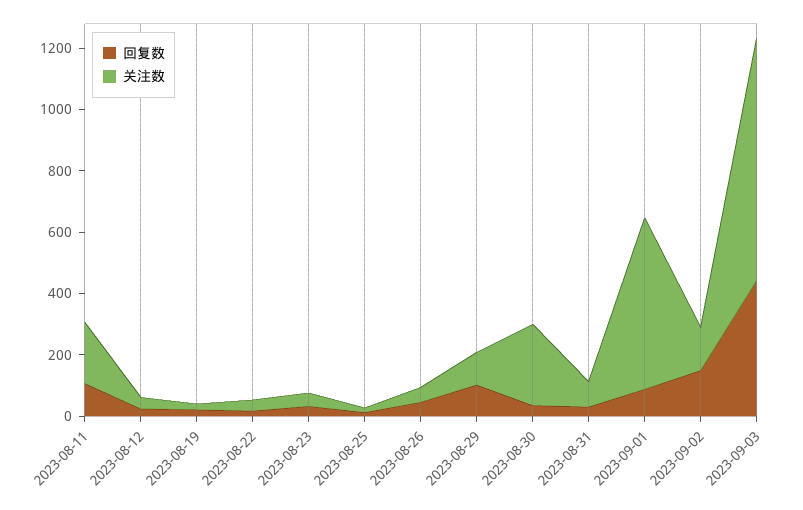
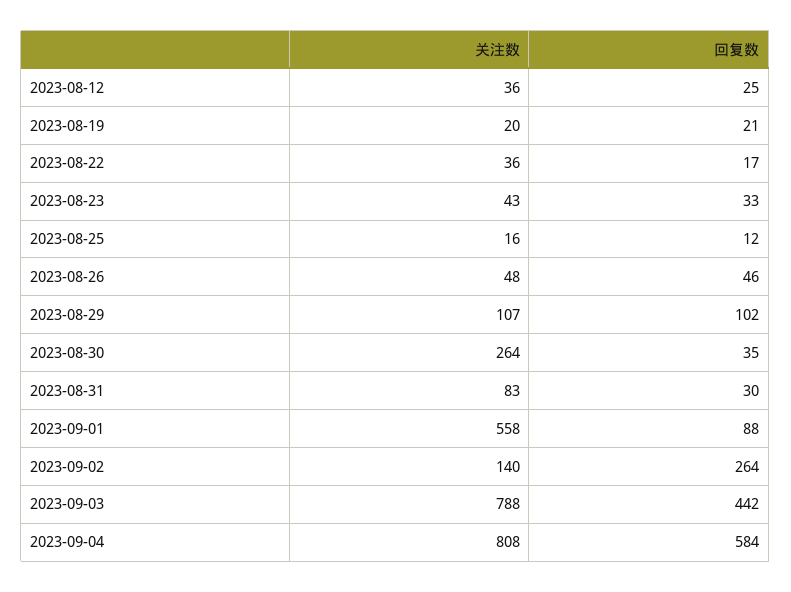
回复数, 2023-08-11: 100 -> none
关注数, 2023-08-11: 200 -> none
回复数, 2023-09-02: 150 -> 264
关注数, 2023-09-04: none -> 808
回复数, 2023-09-04: none -> 584

